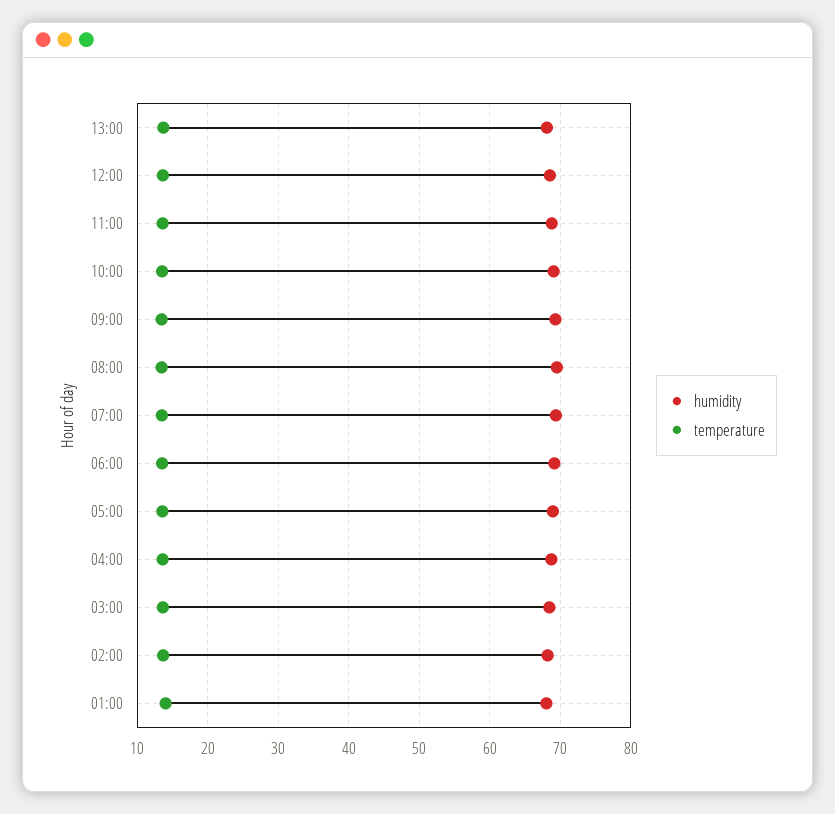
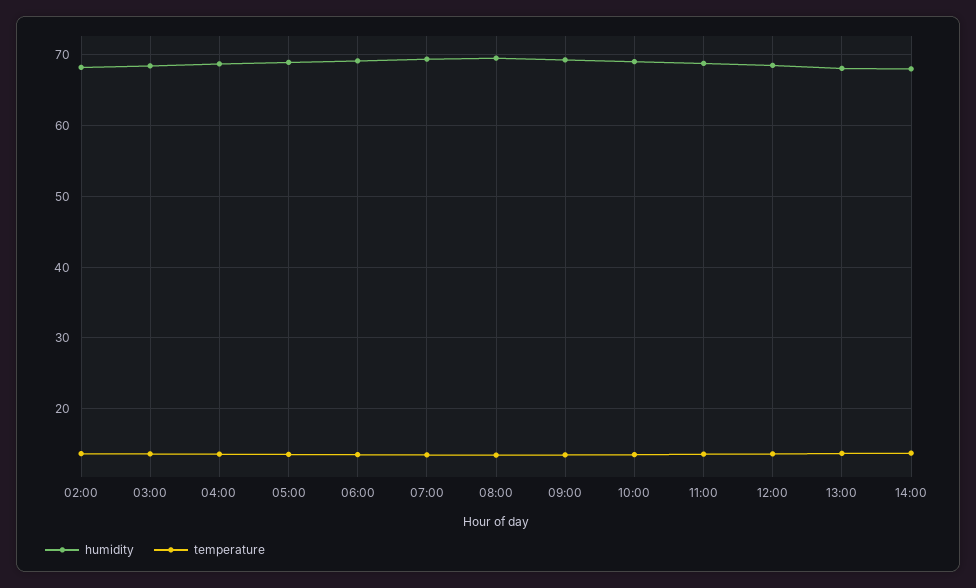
humidity, 01:00: 68 -> none
temperature, 01:00: 14 -> none
humidity, 14:00: none -> 68
temperature, 14:00: none -> 14

